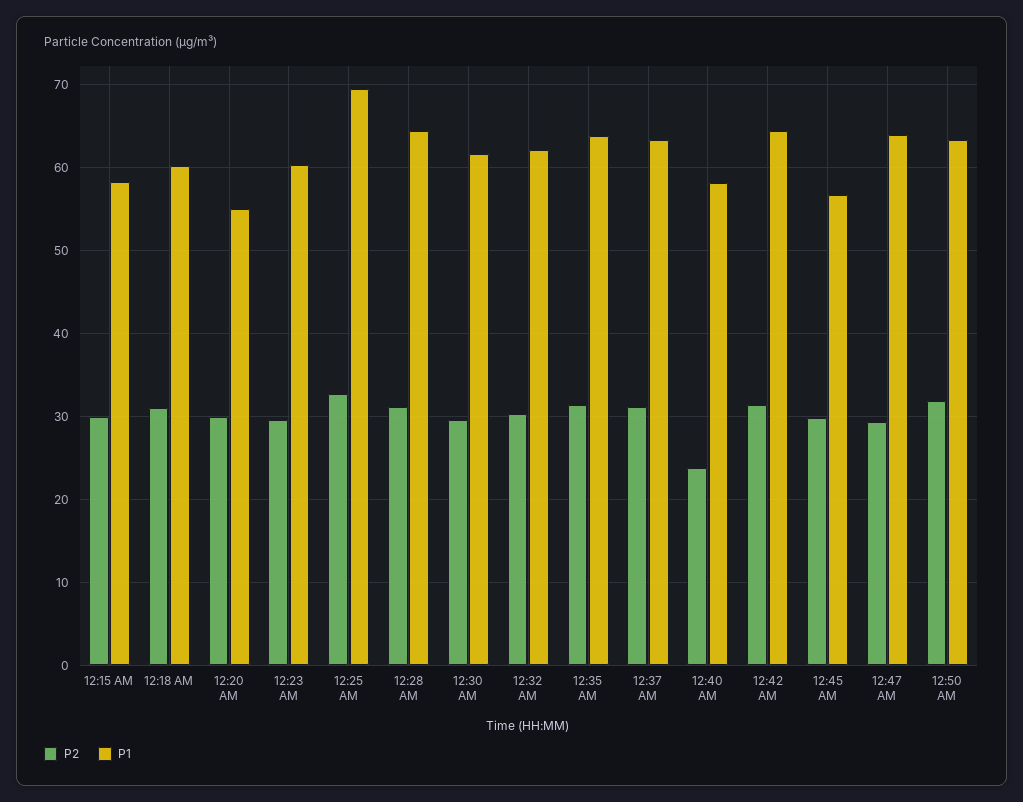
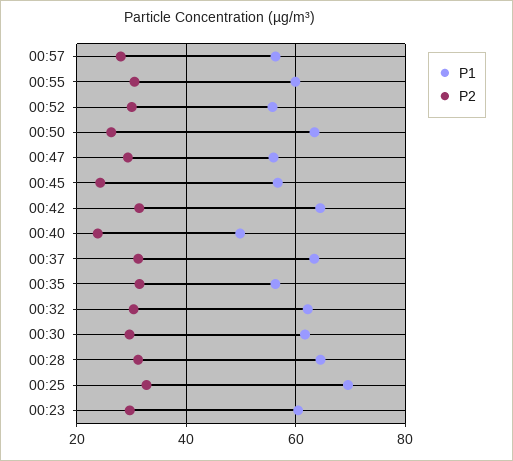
P2, 12:15 AM: 30 -> none
P1, 12:15 AM: 58 -> none
P2, 12:18 AM: 31 -> none
P1, 12:18 AM: 60 -> none
P2, 12:20 AM: 30 -> none
P1, 12:20 AM: 55 -> none
P1, 12:35 AM: 64 -> 56
P1, 12:40 AM: 58 -> 50
P2, 12:45 AM: 30 -> 24
P1, 12:47 AM: 64 -> 56
P2, 12:50 AM: 32 -> 26
P1, 00:57: none -> 56
P2, 00:57: none -> 28
P1, 00:55: none -> 60
P2, 00:55: none -> 30
P1, 00:52: none -> 56
P2, 00:52: none -> 30

